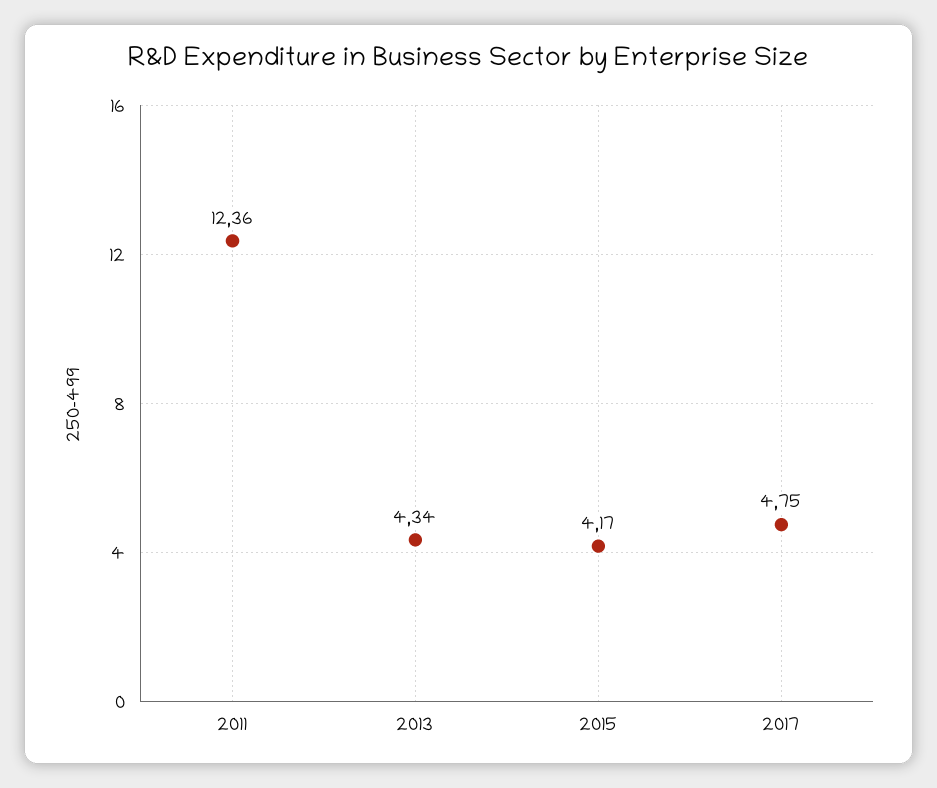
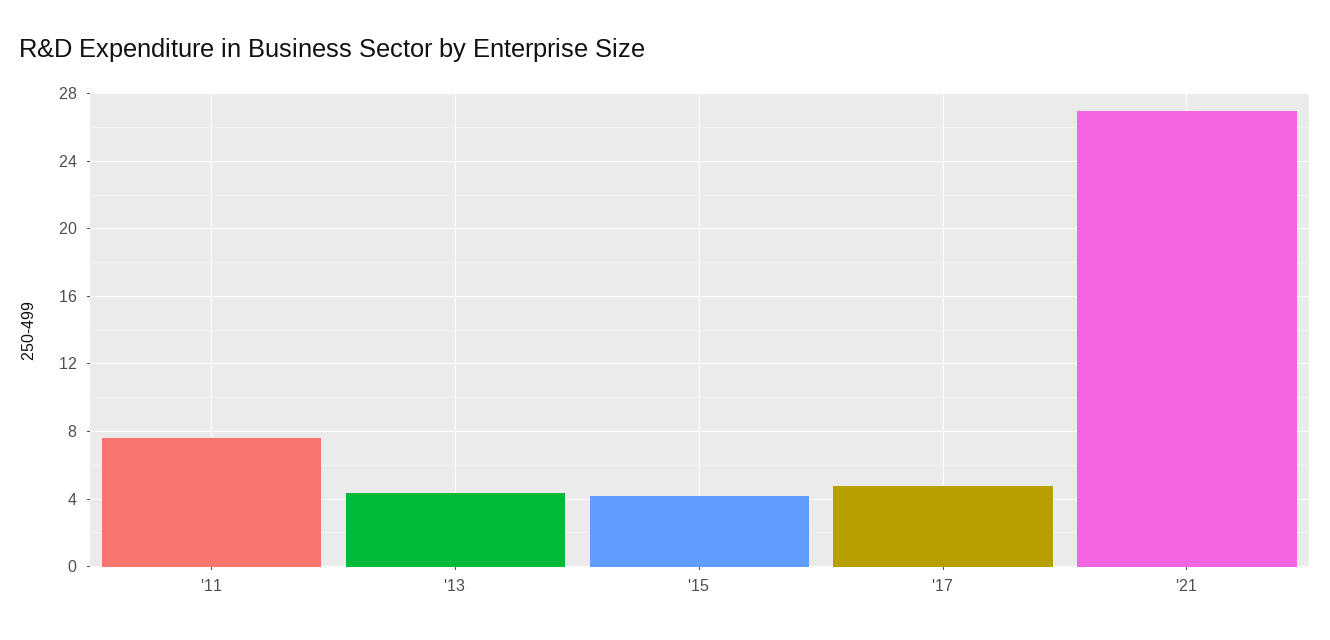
2011: 12.36 -> 7.5
'21: none -> 27

